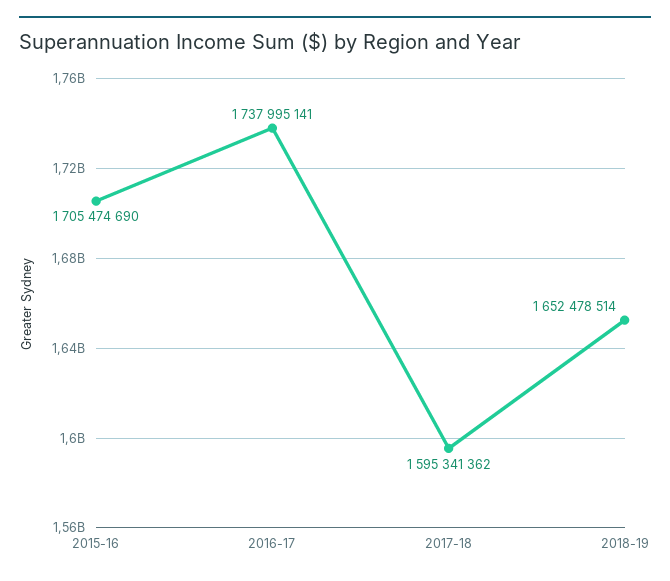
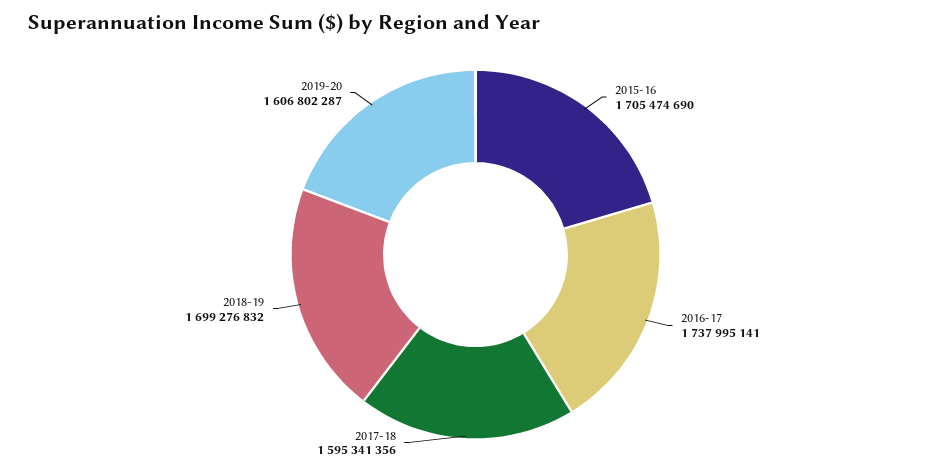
2017-18: 1595341362 -> 1595341356
2018-19: 1652478514 -> 1699276832
2019-20: none -> 1606802287

